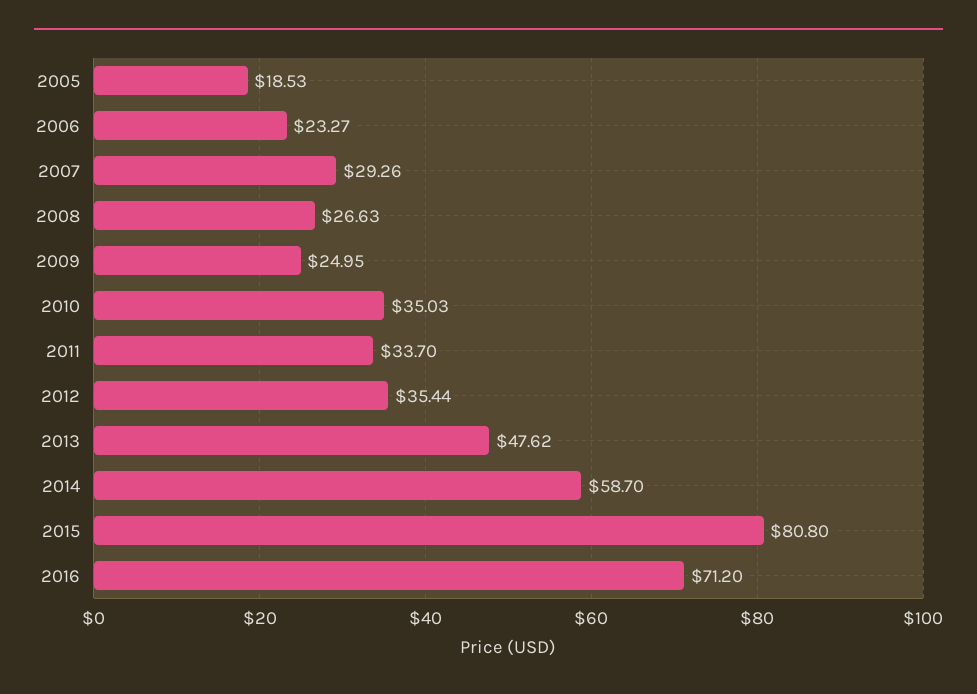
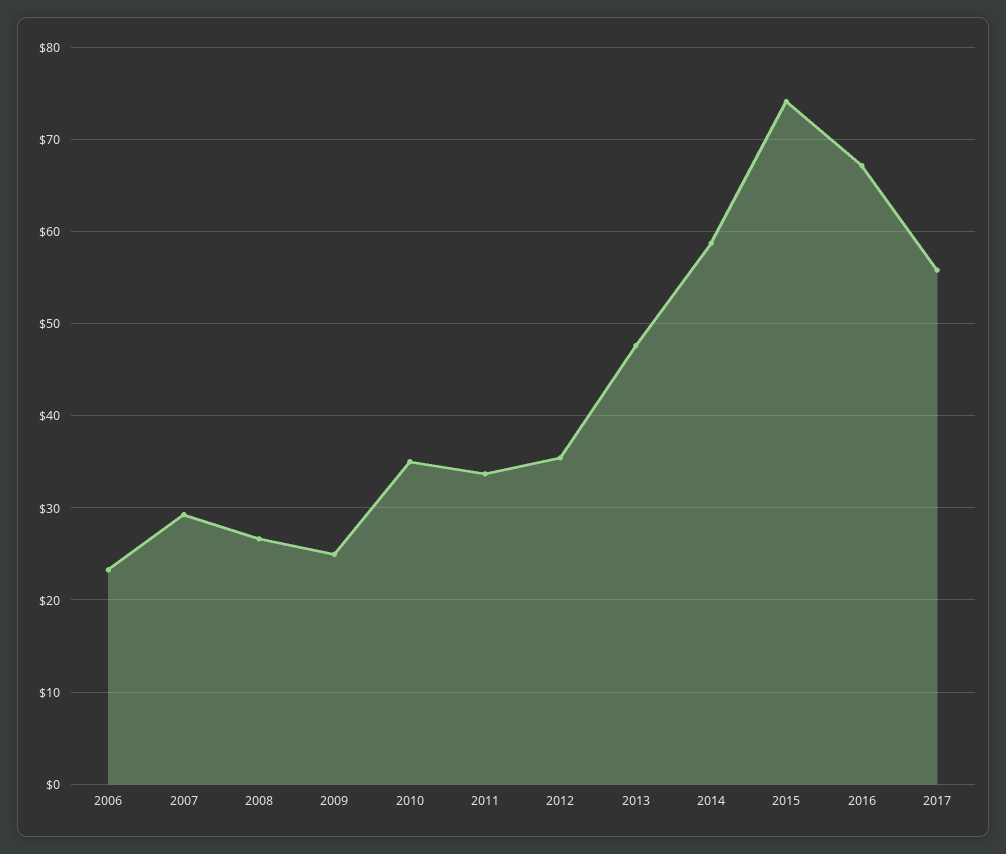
2005: 18.53 -> none
2015: 80.8 -> 74
2016: 71.2 -> 67
2017: none -> 56

